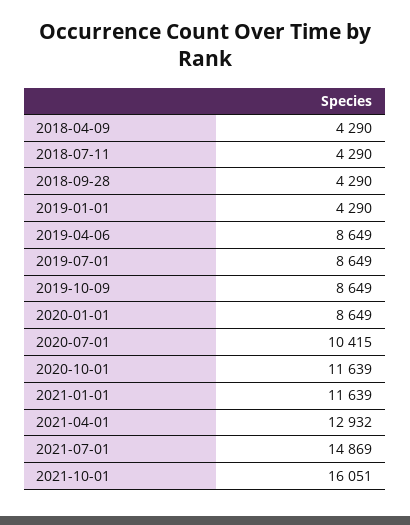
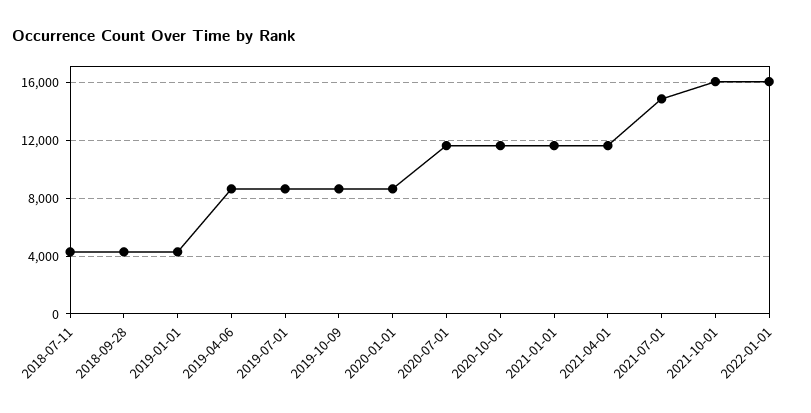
2018-04-09: 4290 -> none
2020-07-01: 10415 -> 11500
2021-04-01: 12932 -> 11500
2022-01-01: none -> 16000

